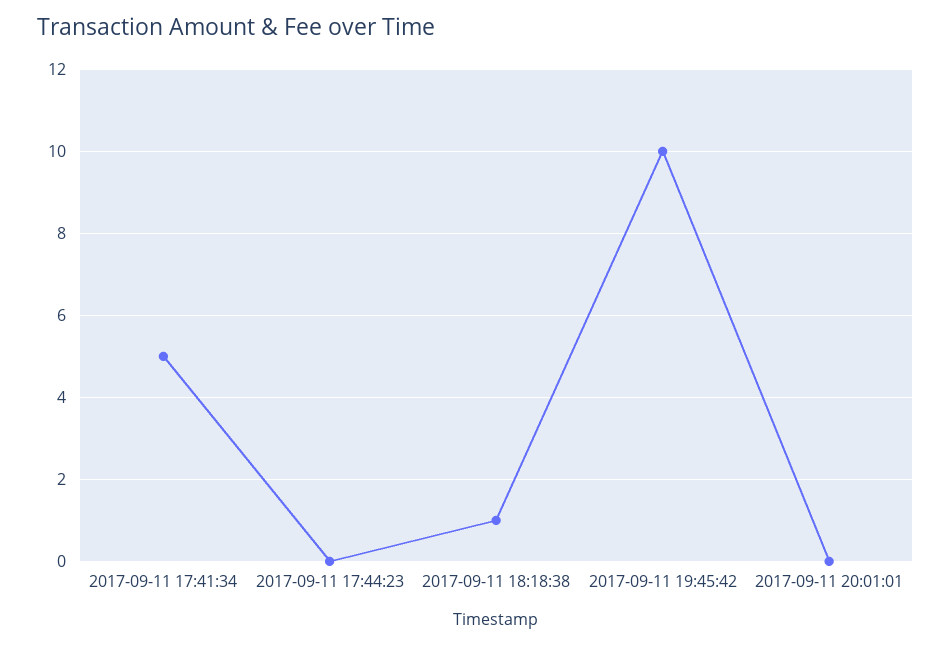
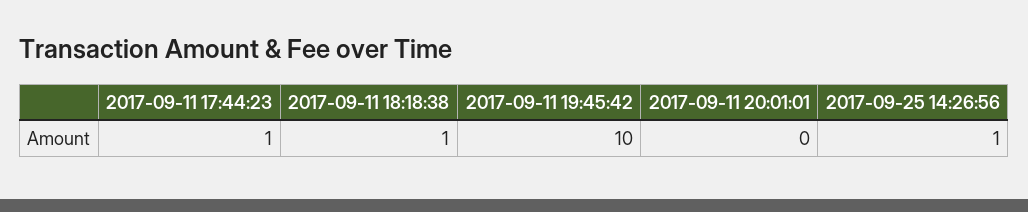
2017-09-11 17:41:34: 5 -> none
2017-09-11 17:44:23: 0 -> 1
2017-09-25 14:26:56: none -> 1

